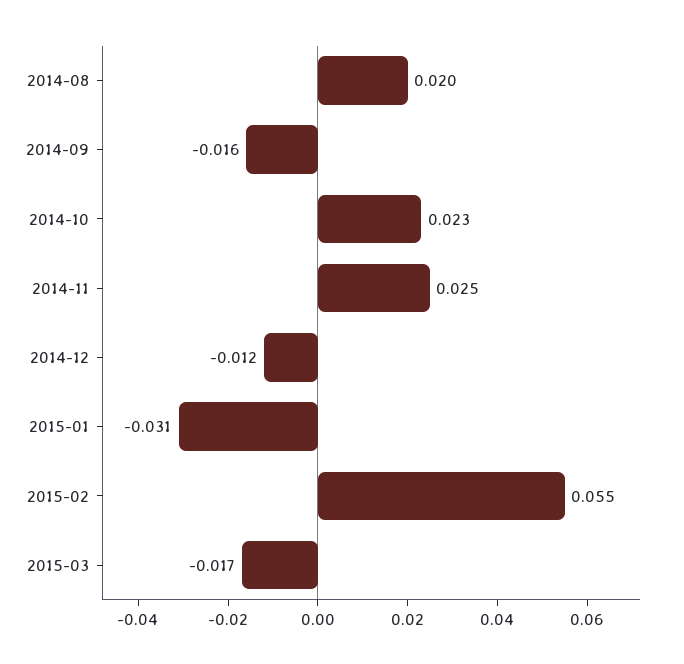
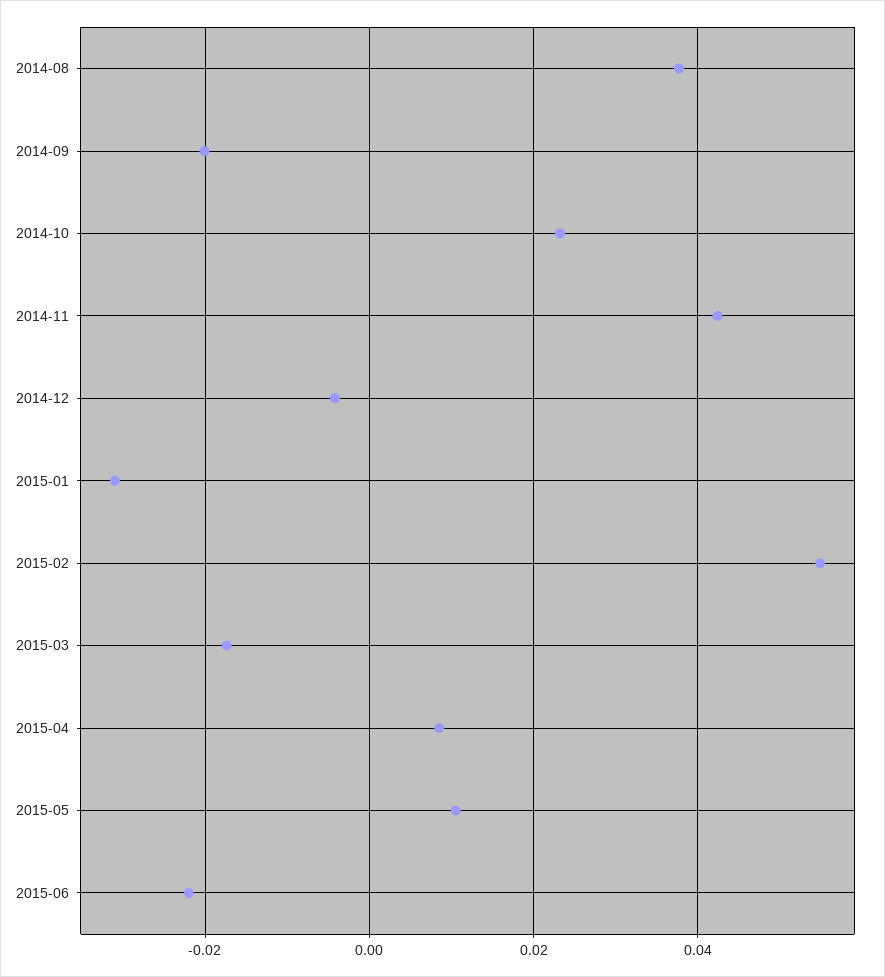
2014-08: 0.02 -> 0.038
2014-09: -0.016 -> -0.02
2014-11: 0.025 -> 0.042
2014-12: -0.012 -> -0.004
2015-04: none -> 0.008
2015-05: none -> 0.01
2015-06: none -> -0.022

